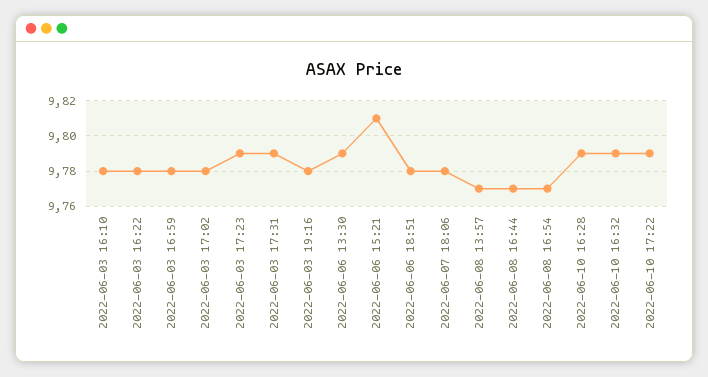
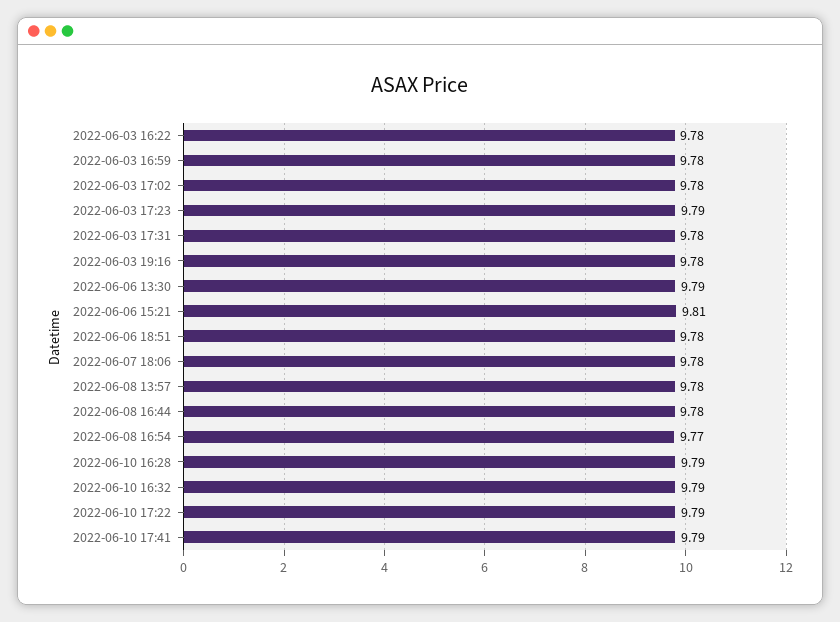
2022-06-03 16:10: 9.78 -> none
2022-06-03 17:31: 9.79 -> 9.78
2022-06-08 13:57: 9.77 -> 9.78
2022-06-08 16:44: 9.77 -> 9.78
2022-06-10 17:41: none -> 9.79

